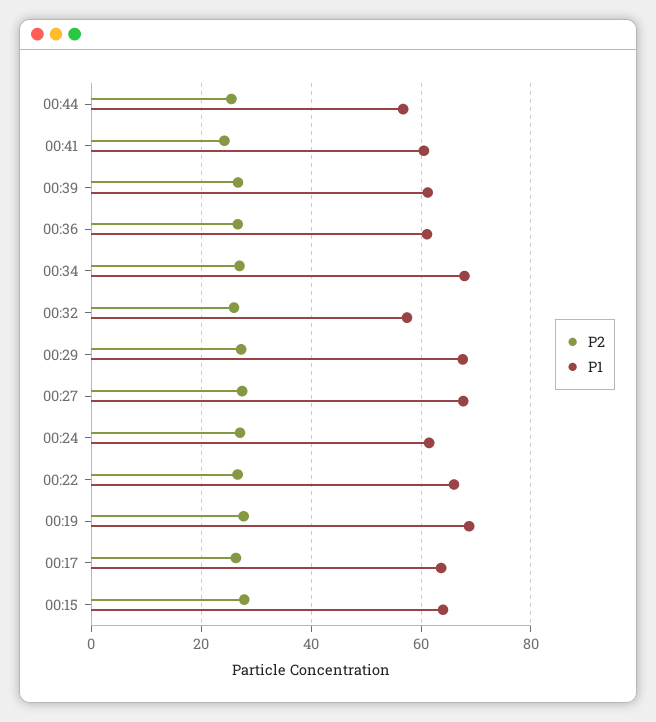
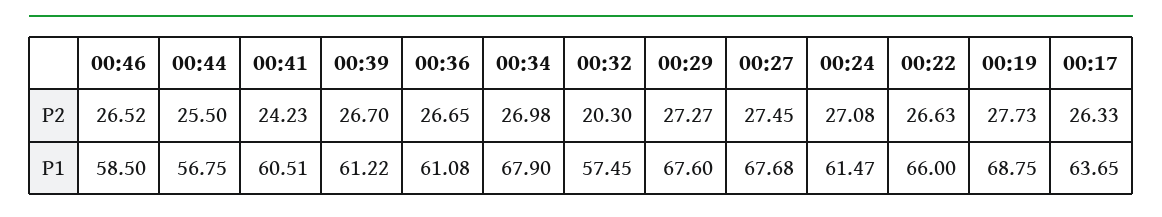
P2, 00:32: 26 -> 20.3
P2, 00:15: 28 -> none
P1, 00:15: 64 -> none
P2, 00:46: none -> 26.52
P1, 00:46: none -> 58.5

